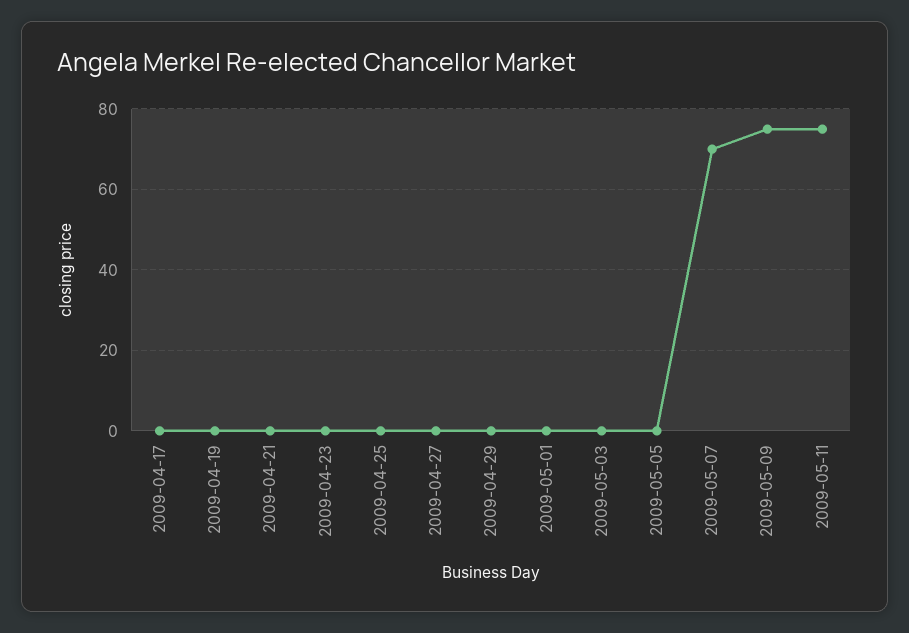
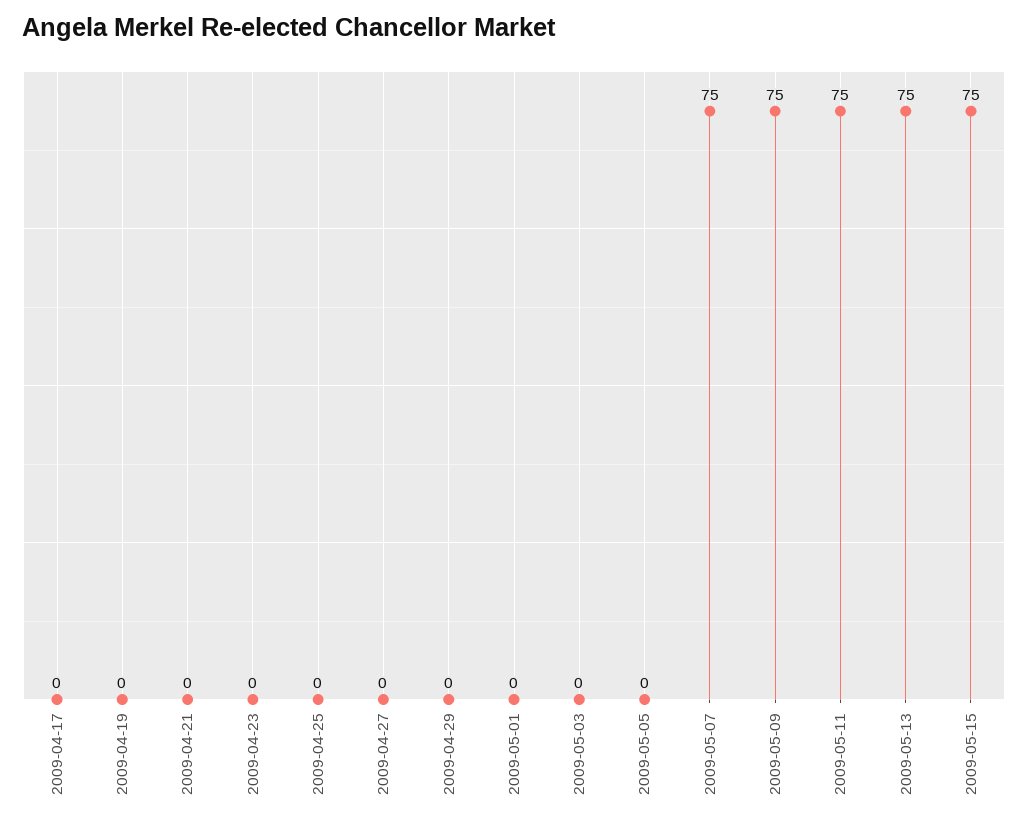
2009-05-07: 70 -> 75
2009-05-13: none -> 75
2009-05-15: none -> 75

